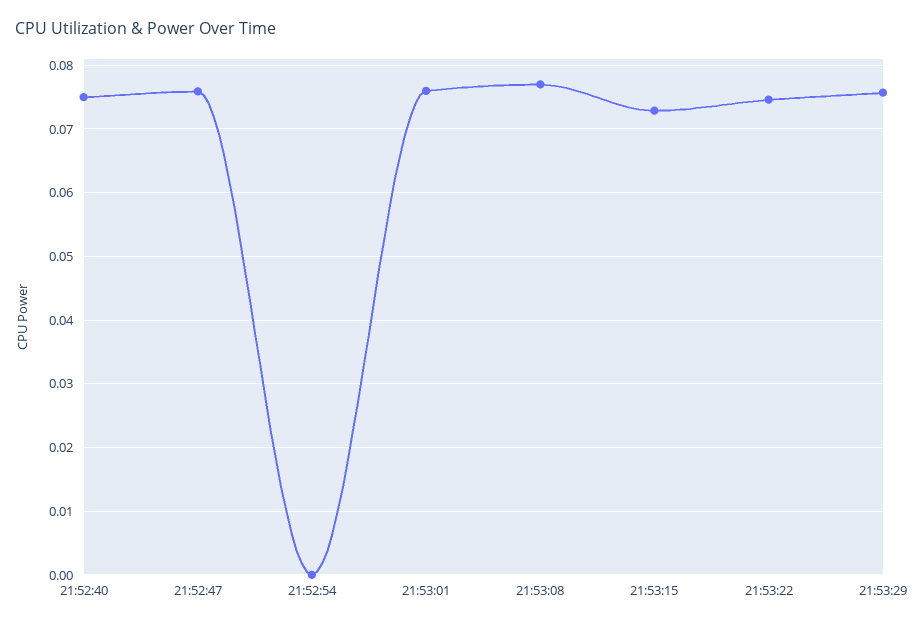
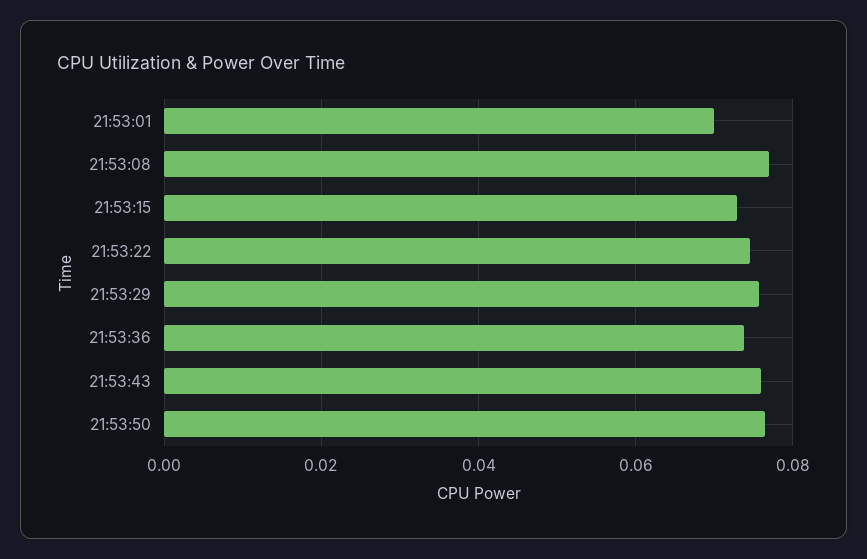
21:52:40: 0.075 -> none
21:52:47: 0.076 -> none
21:52:54: 0 -> none
21:53:01: 0.076 -> 0.07
21:53:36: none -> 0.074
21:53:43: none -> 0.076
21:53:50: none -> 0.076

